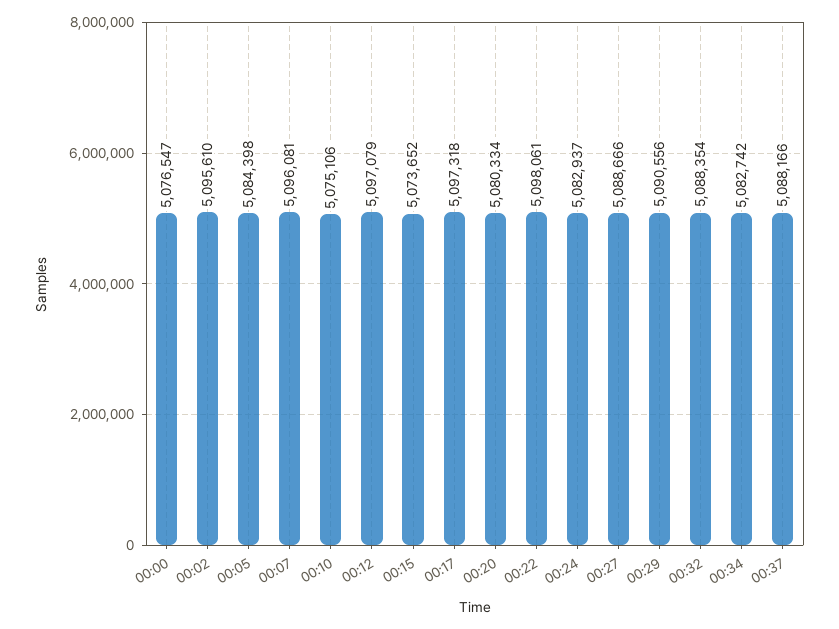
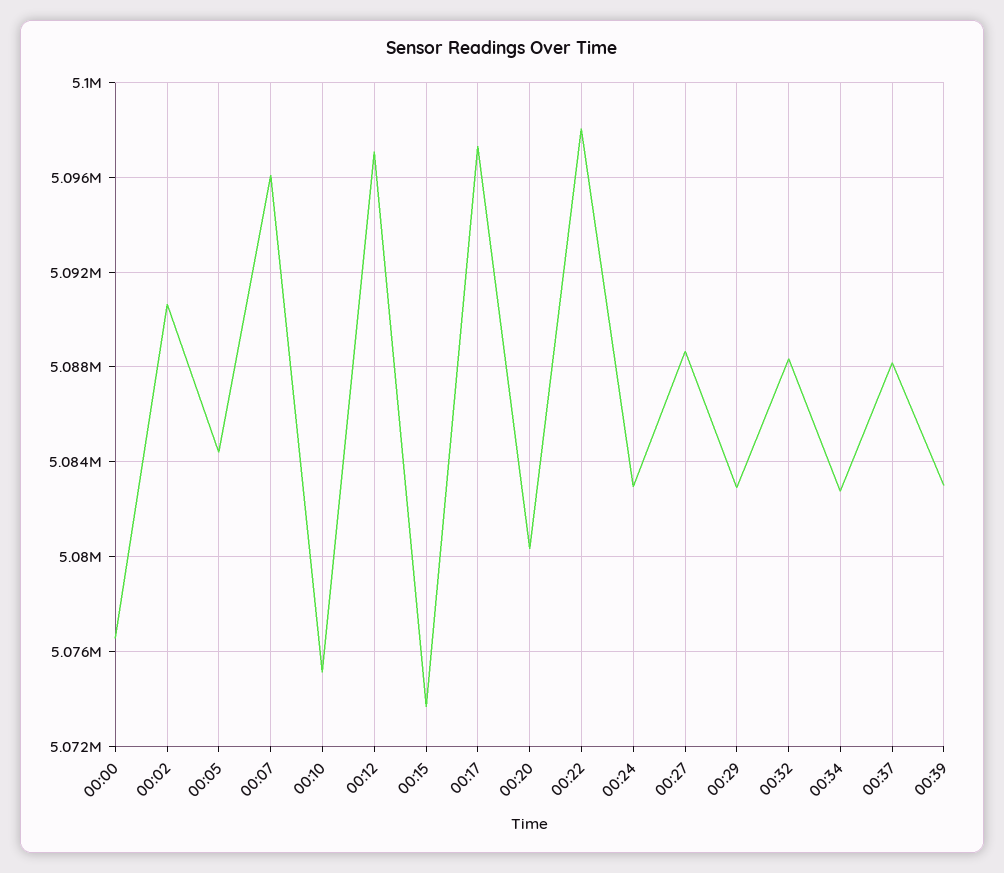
00:02: 5095610 -> 5090500
00:29: 5090556 -> 5083000
00:39: none -> 5083000

